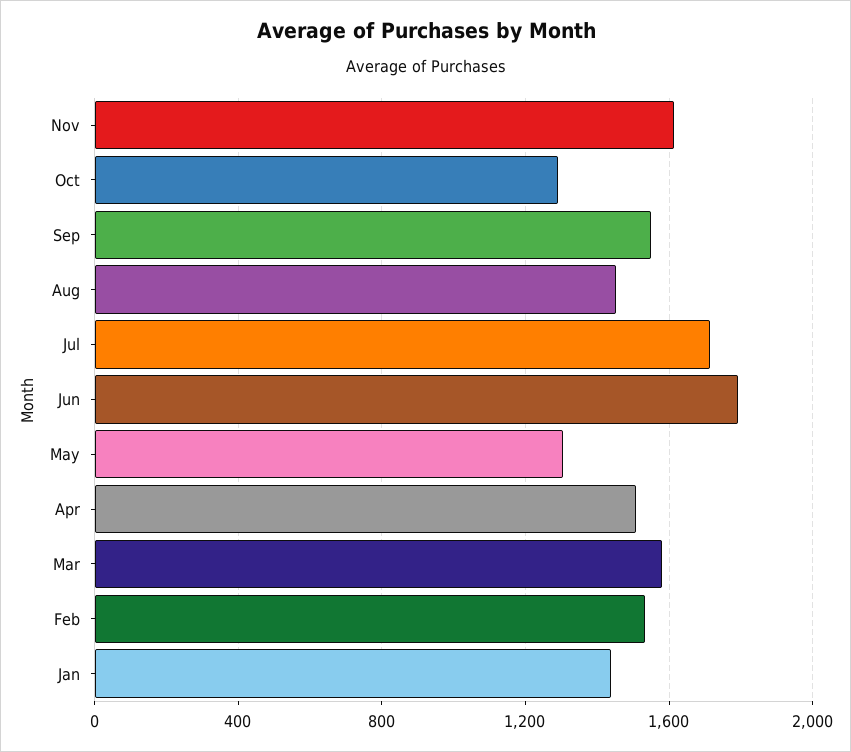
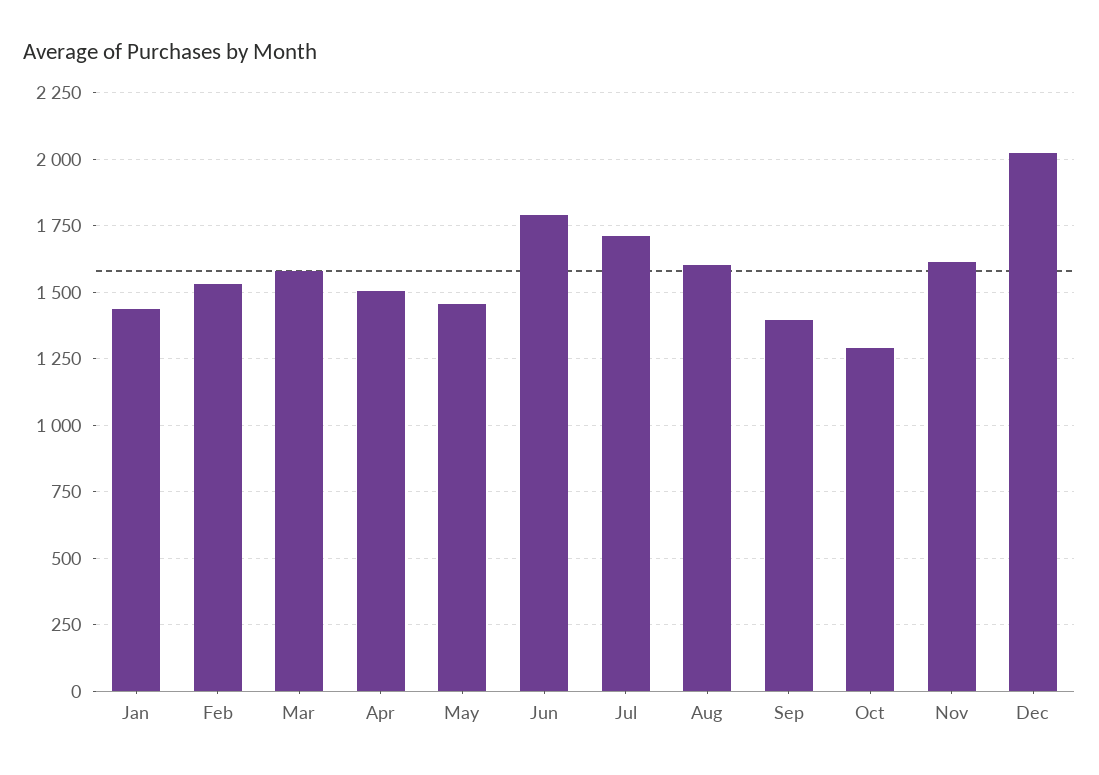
Sep: 1550 -> 1400
Aug: 1450 -> 1600
May: 1300 -> 1450
Dec: none -> 2025

